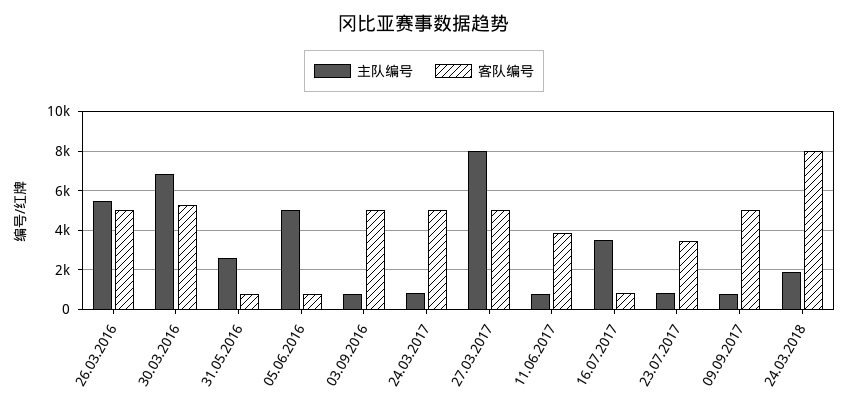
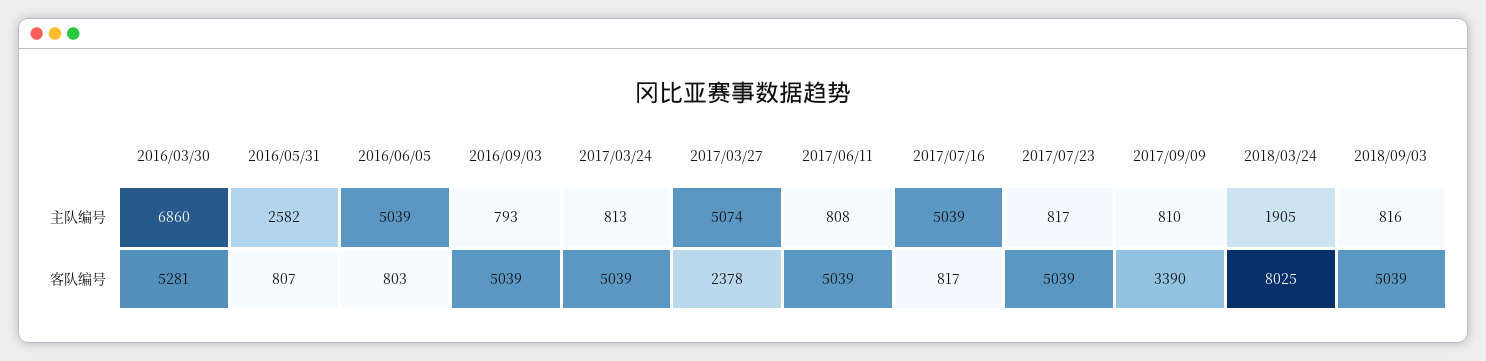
主队编号, 26.03.2016: 5500 -> none
客队编号, 26.03.2016: 5000 -> none
主队编号, 27.03.2017: 8000 -> 5074
客队编号, 27.03.2017: 5000 -> 2378
客队编号, 11.06.2017: 4000 -> 5039
主队编号, 16.07.2017: 3500 -> 5039
客队编号, 23.07.2017: 3500 -> 5039
客队编号, 09.09.2017: 5000 -> 3390
主队编号, 2018/09/03: none -> 816
客队编号, 2018/09/03: none -> 5039

